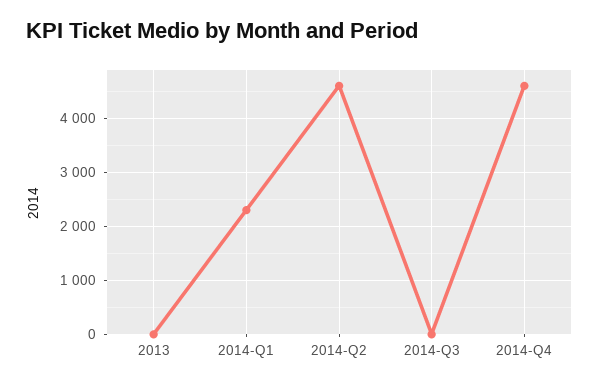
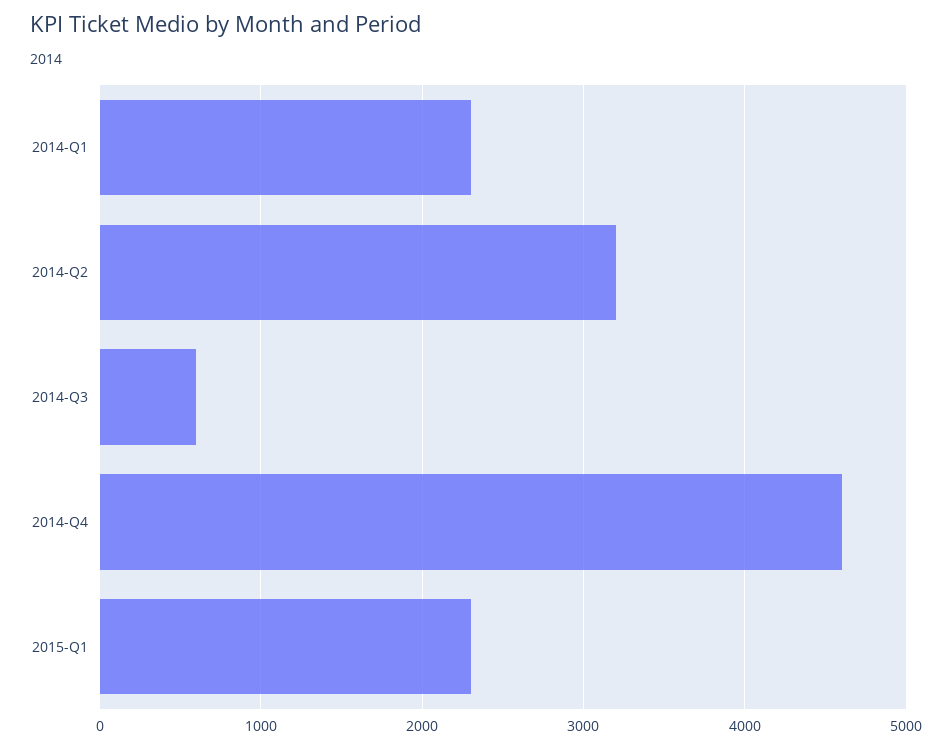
2013: 0 -> none
2014-Q2: 4600 -> 3200
2014-Q3: 0 -> 600
2015-Q1: none -> 2300

